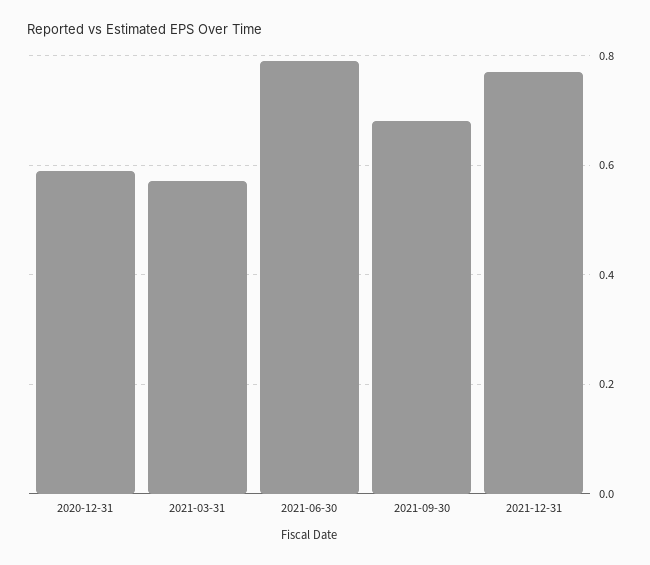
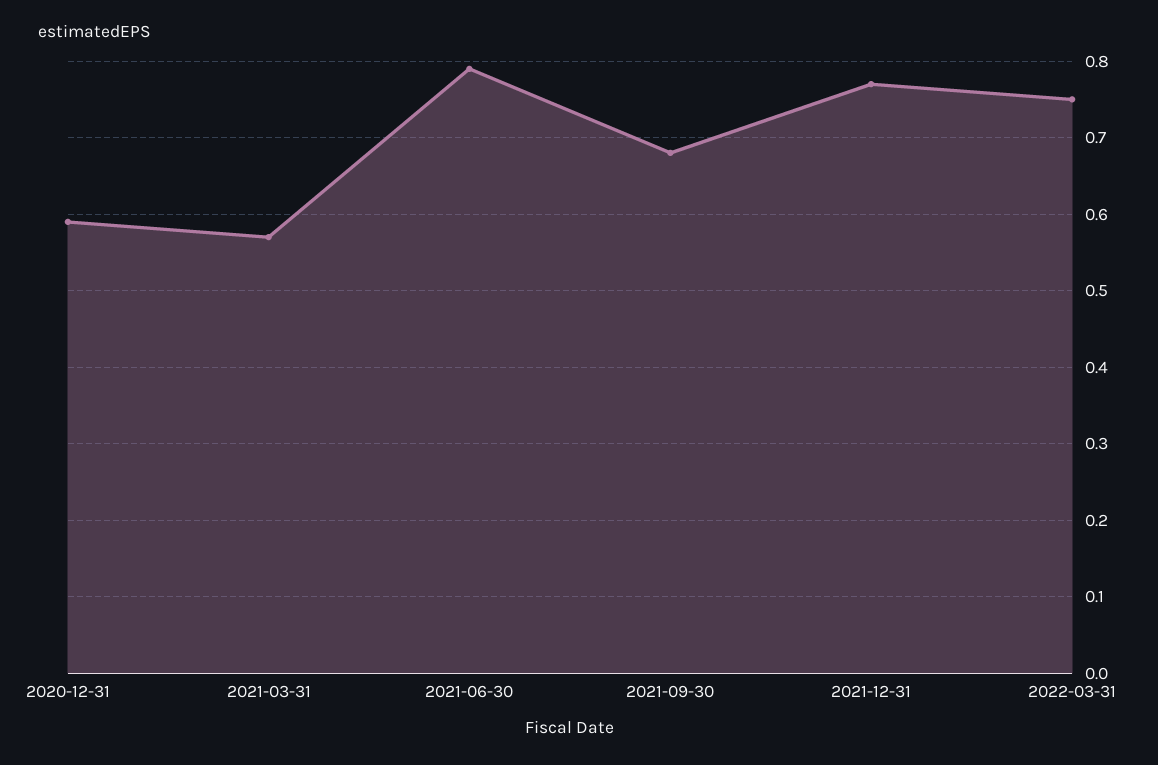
2022-03-31: none -> 0.75

